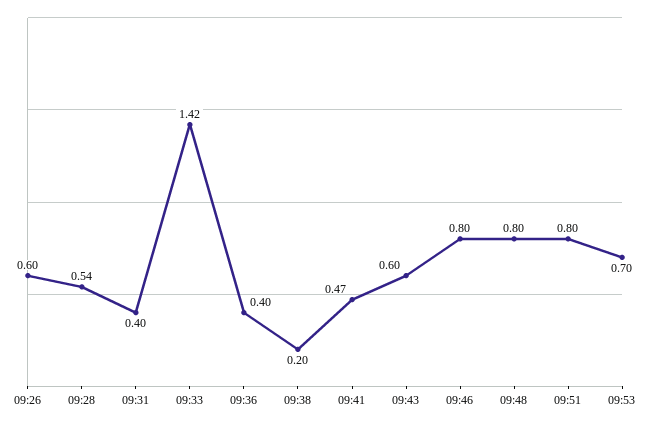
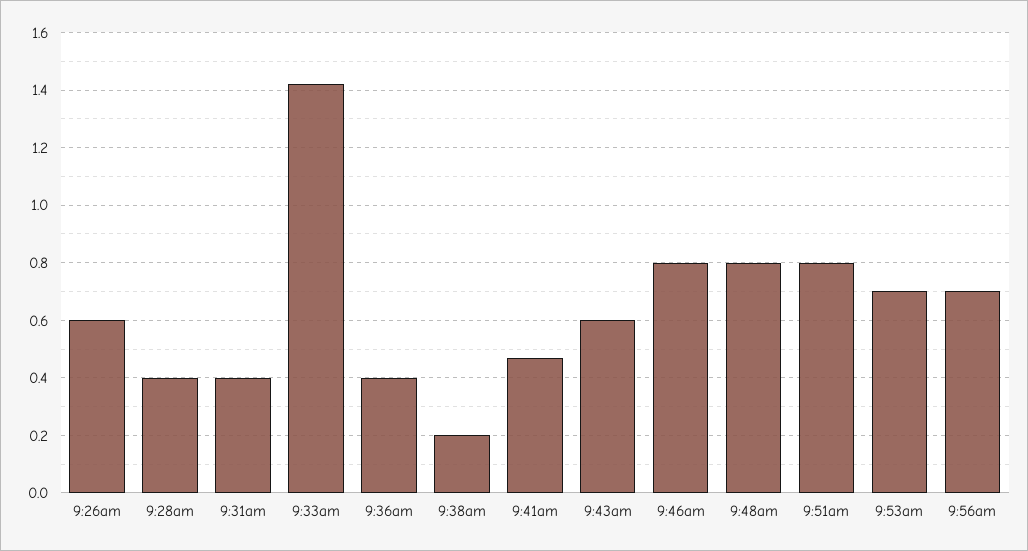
09:28: 0.54 -> 0.4
9:56am: none -> 0.7

